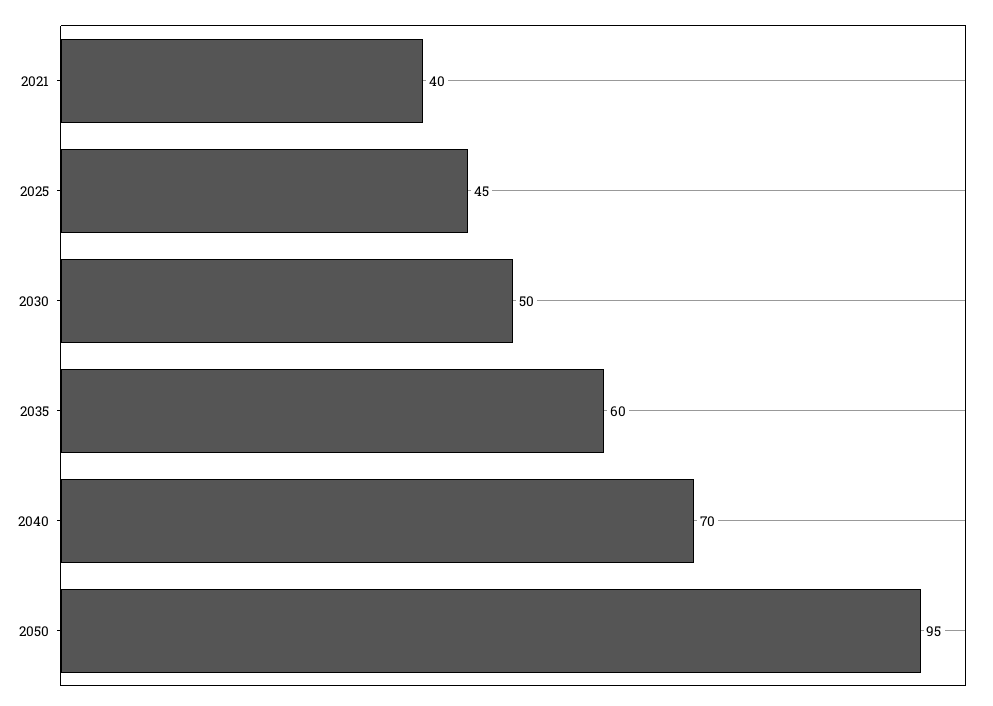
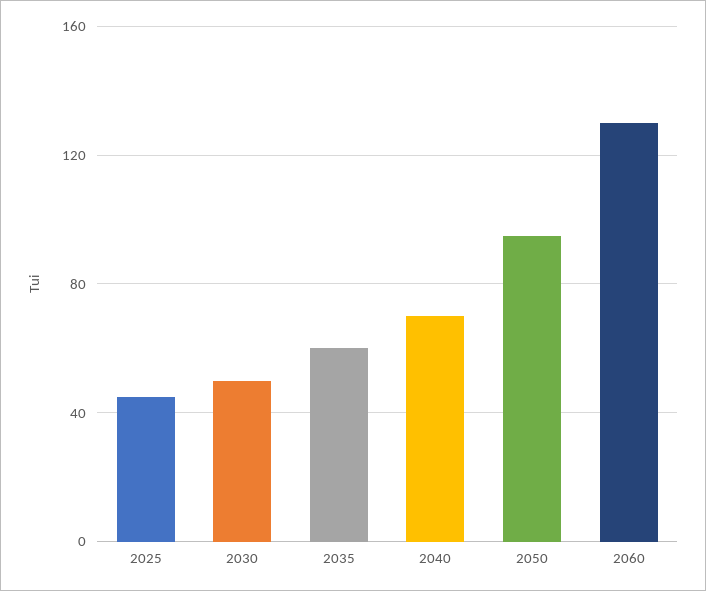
2021: 40 -> none
2060: none -> 130

